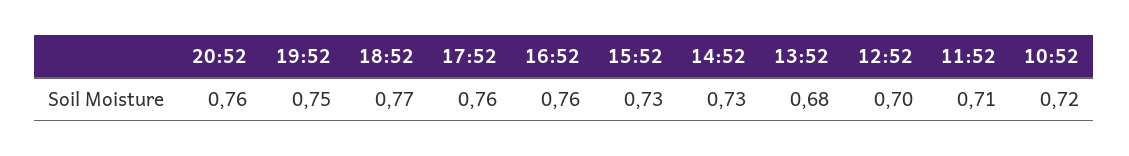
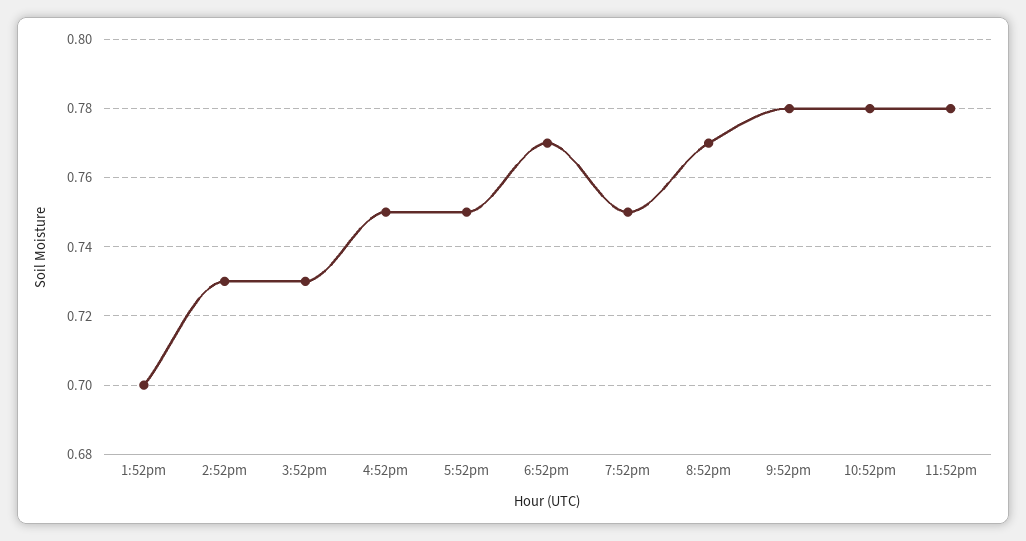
20:52: 0.76 -> 0.77
17:52: 0.76 -> 0.75
16:52: 0.76 -> 0.75
13:52: 0.68 -> 0.7
12:52: 0.7 -> none
11:52: 0.71 -> none
10:52: 0.72 -> none
9:52pm: none -> 0.78
10:52pm: none -> 0.78
11:52pm: none -> 0.78

